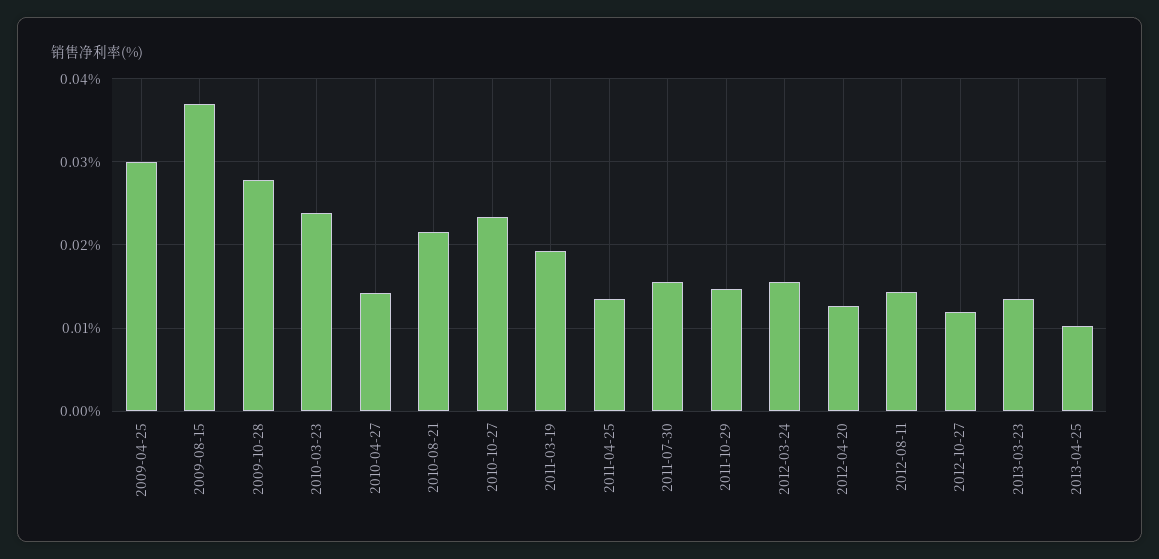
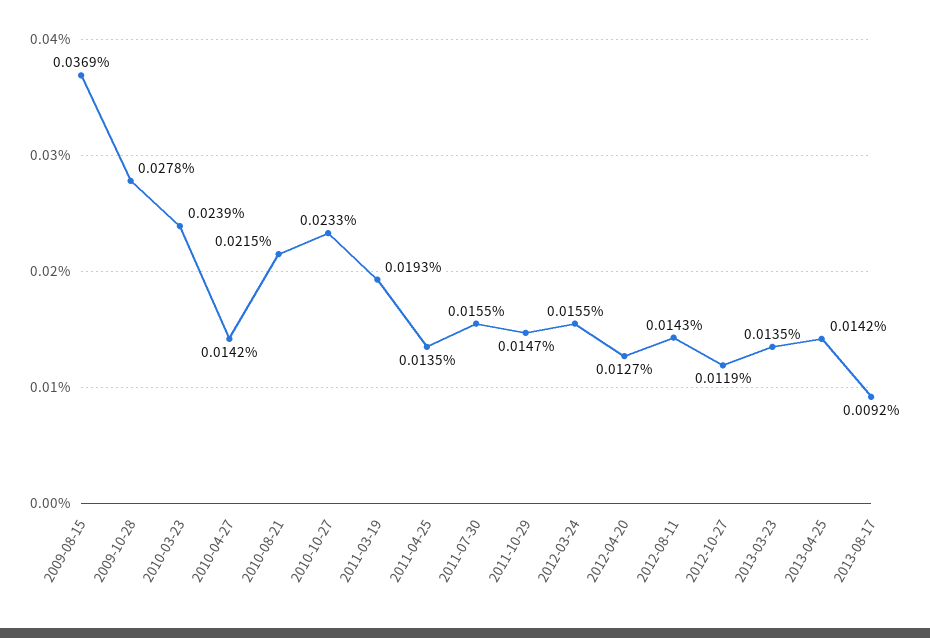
2009-04-25: 0.03 -> none
2013-04-25: 0.01 -> 0.0142
2013-08-17: none -> 0.0092

